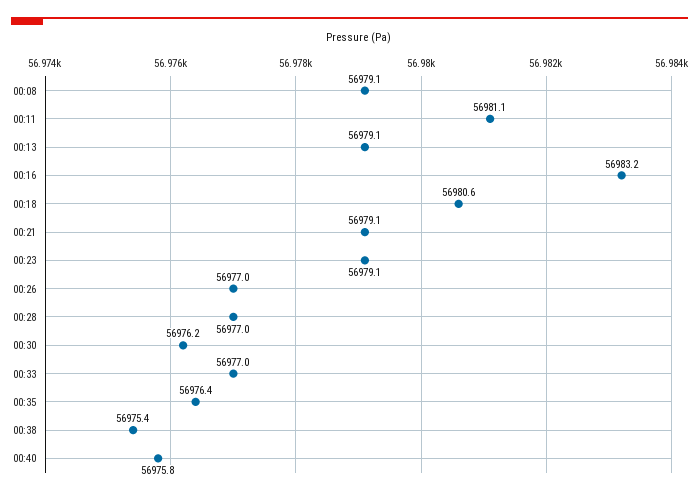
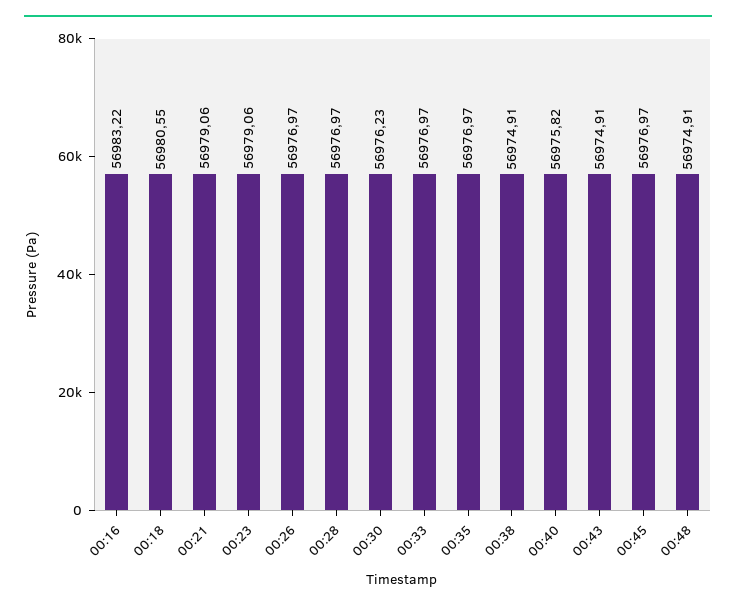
00:08: 56979.1 -> none
00:11: 56981.1 -> none
00:13: 56979.1 -> none
00:35: 56976.4 -> 56976.97
00:38: 56975.4 -> 56974.91
00:43: none -> 56974.91
00:45: none -> 56976.97
00:48: none -> 56974.91

